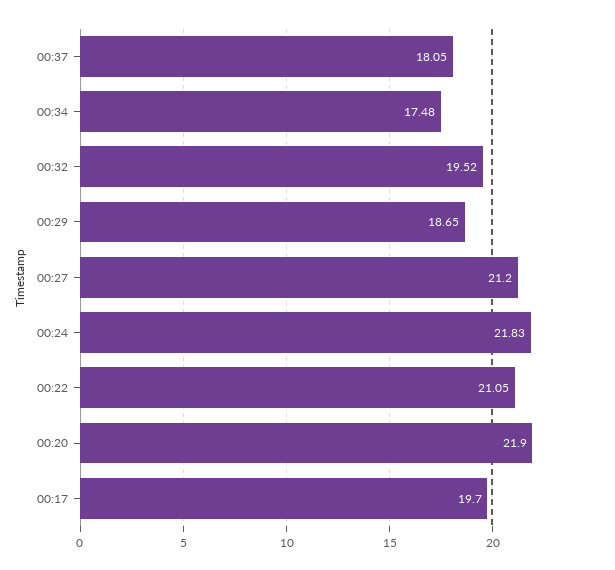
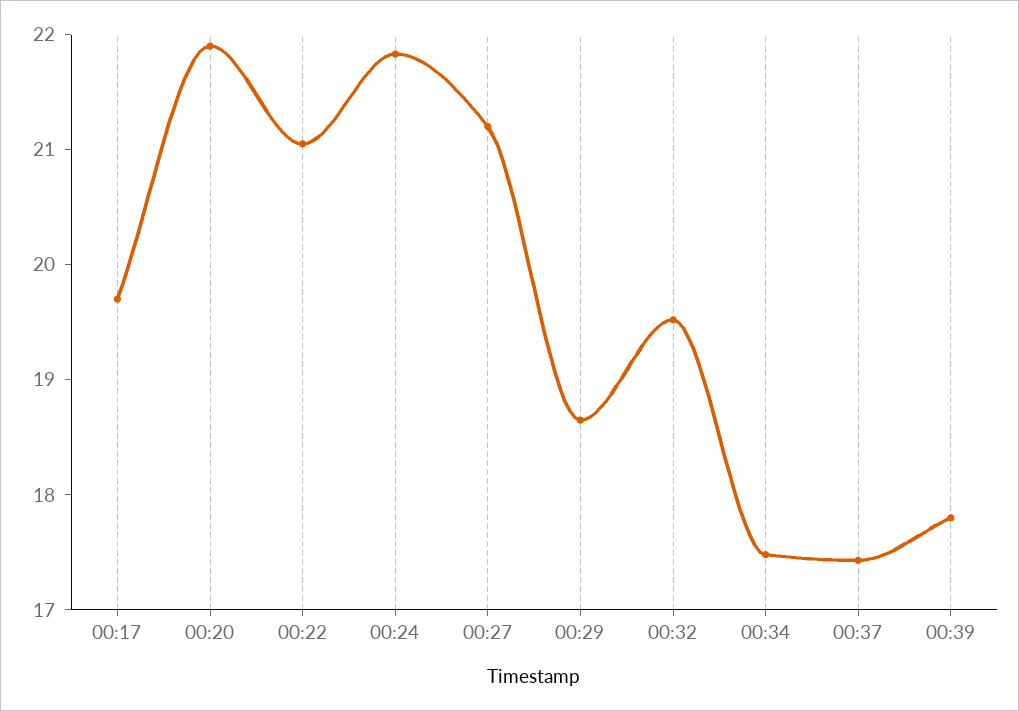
00:37: 18.05 -> 17.4
00:39: none -> 17.8

